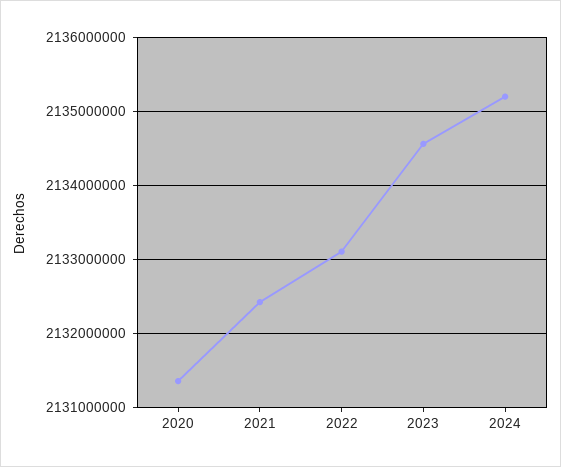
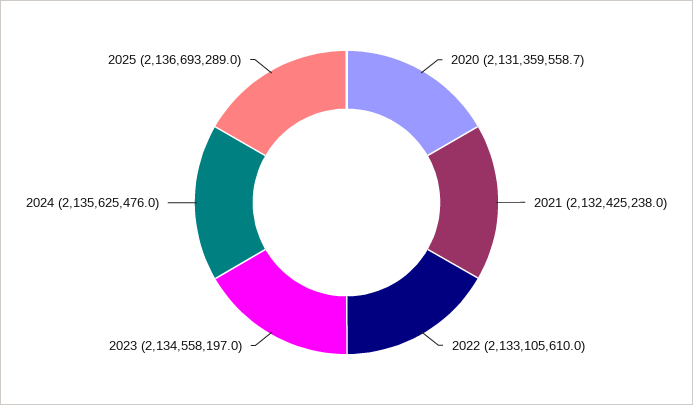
2024: 2135200000 -> 2135625476
2025: none -> 2136693289

